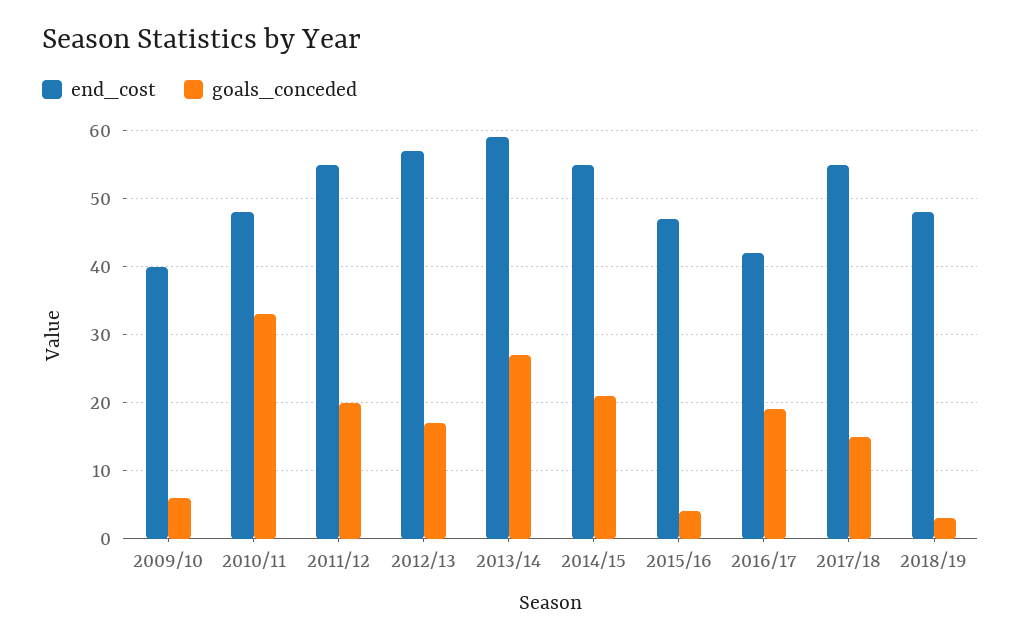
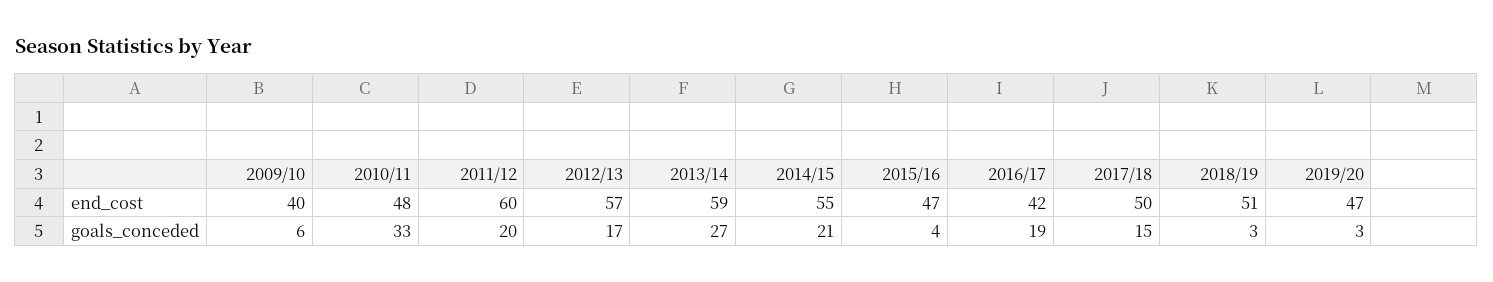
end_cost, 2011/12: 55 -> 60
end_cost, 2017/18: 55 -> 50
end_cost, 2018/19: 48 -> 51
end_cost, 2019/20: none -> 47
goals_conceded, 2019/20: none -> 3

